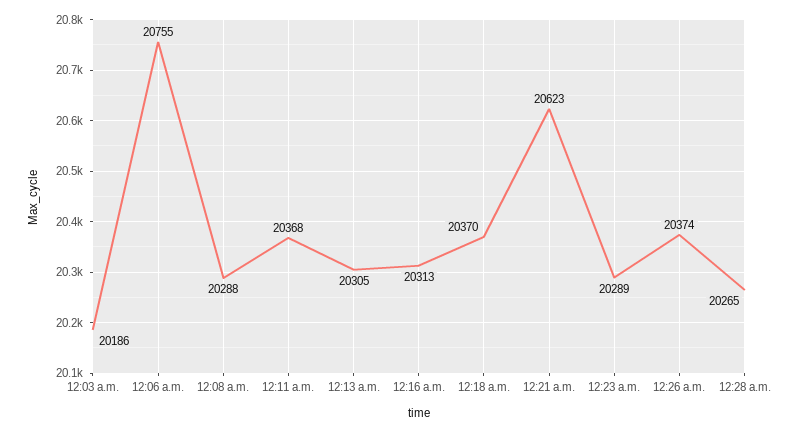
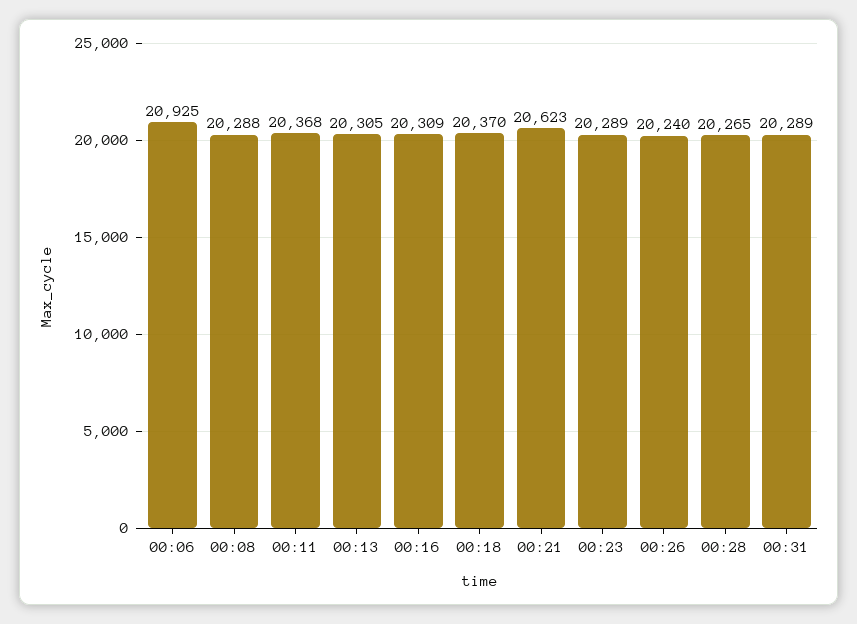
12:03 a.m.: 20186 -> none
12:06 a.m.: 20755 -> 20925
12:16 a.m.: 20313 -> 20309
12:26 a.m.: 20374 -> 20240
00:31: none -> 20289

